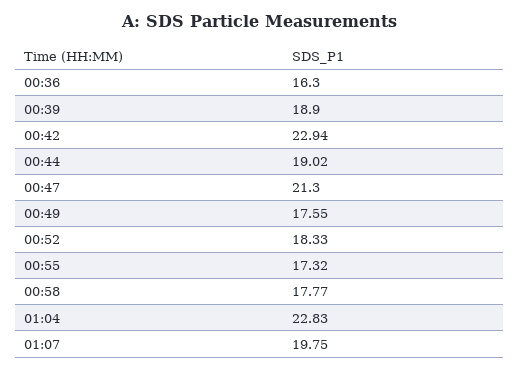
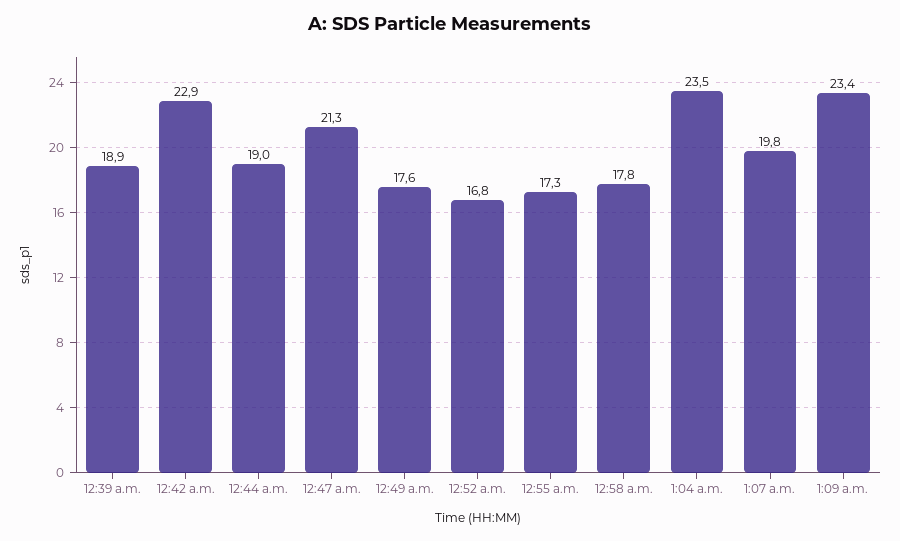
00:36: 16.3 -> none
00:52: 18.33 -> 16.8
01:04: 22.83 -> 23.5
1:09 a.m.: none -> 23.4

